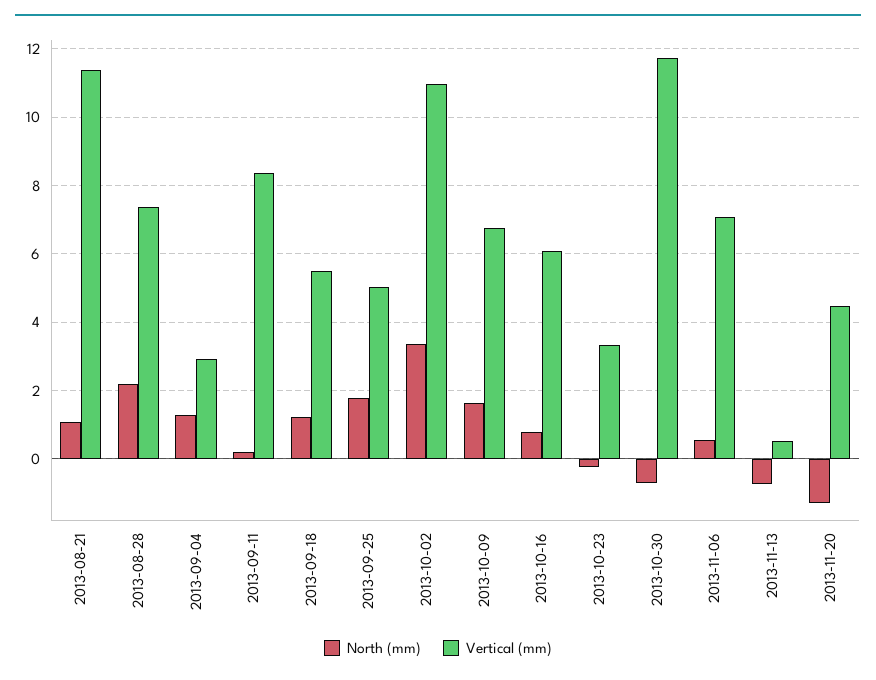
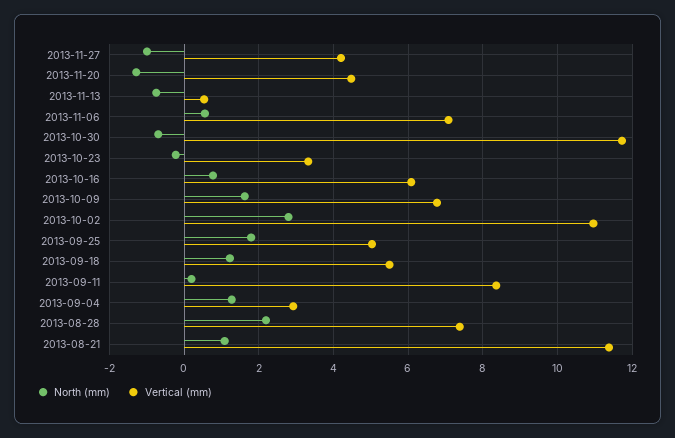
North (mm), 2013-10-02: 3.4 -> 2.8
North (mm), 2013-11-27: none -> -1
Vertical (mm), 2013-11-27: none -> 4.2

